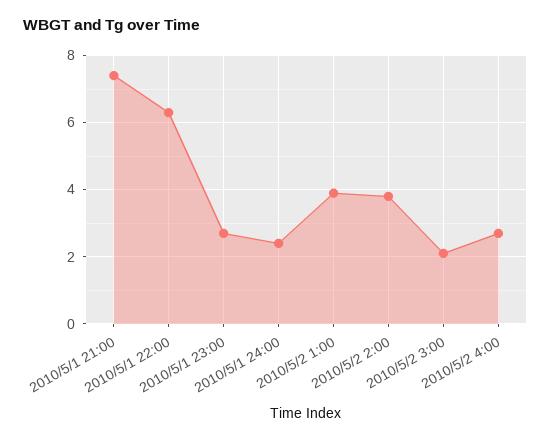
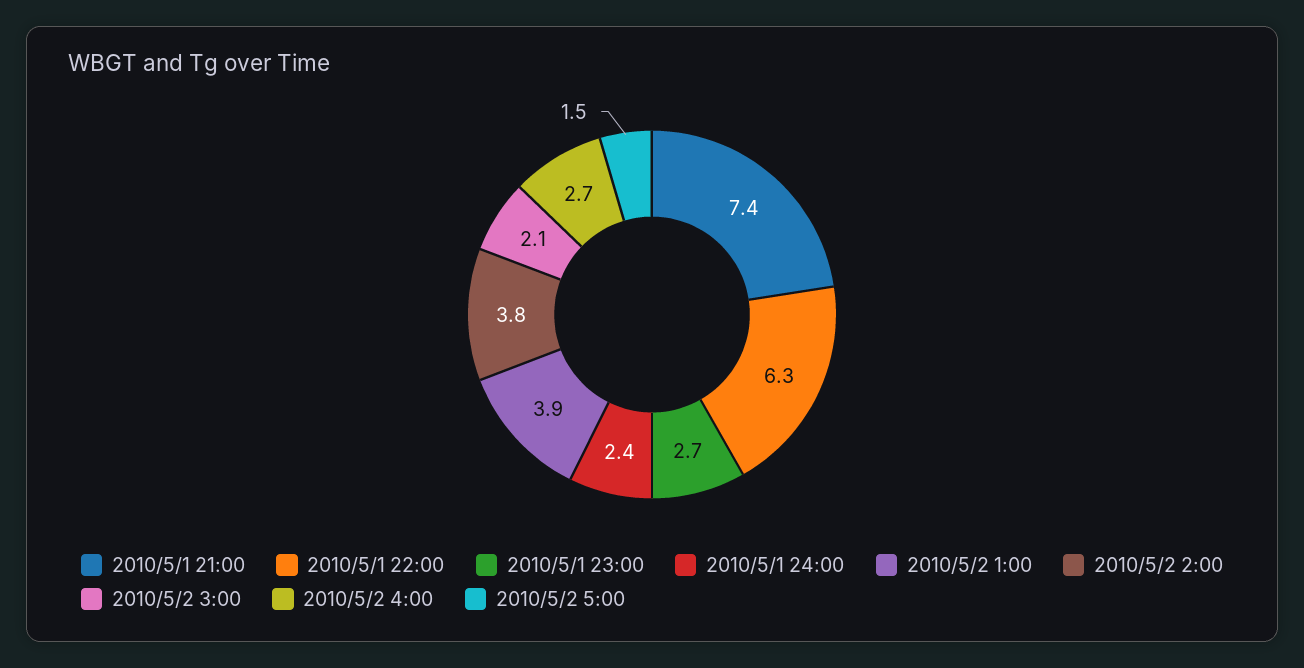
2010/5/2 5:00: none -> 1.5

